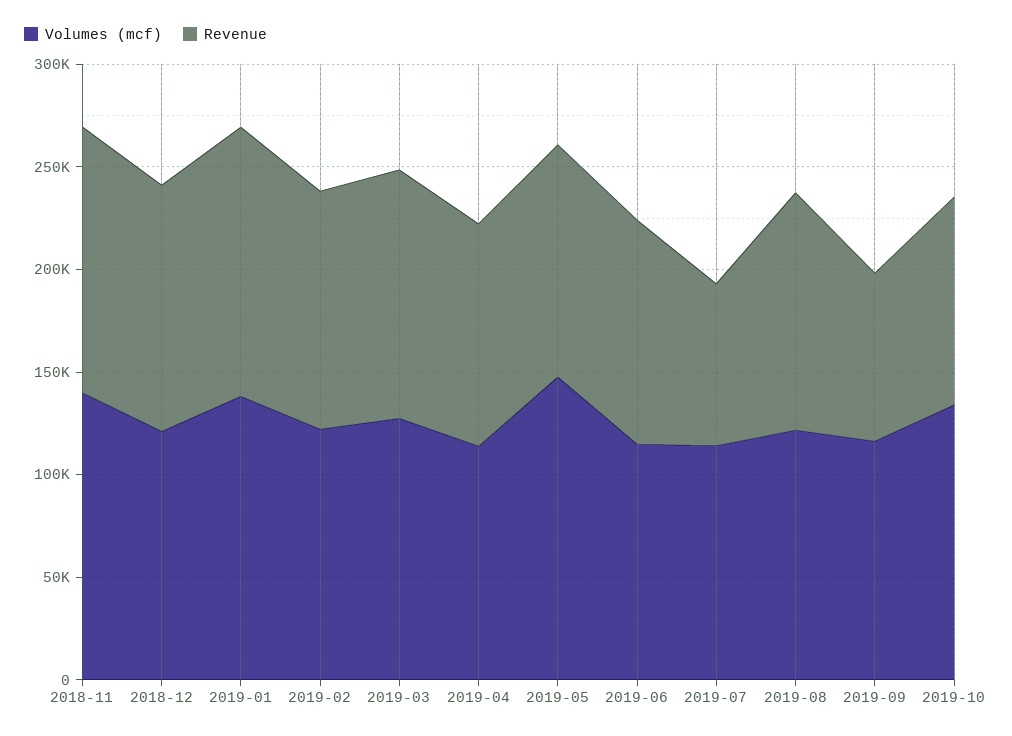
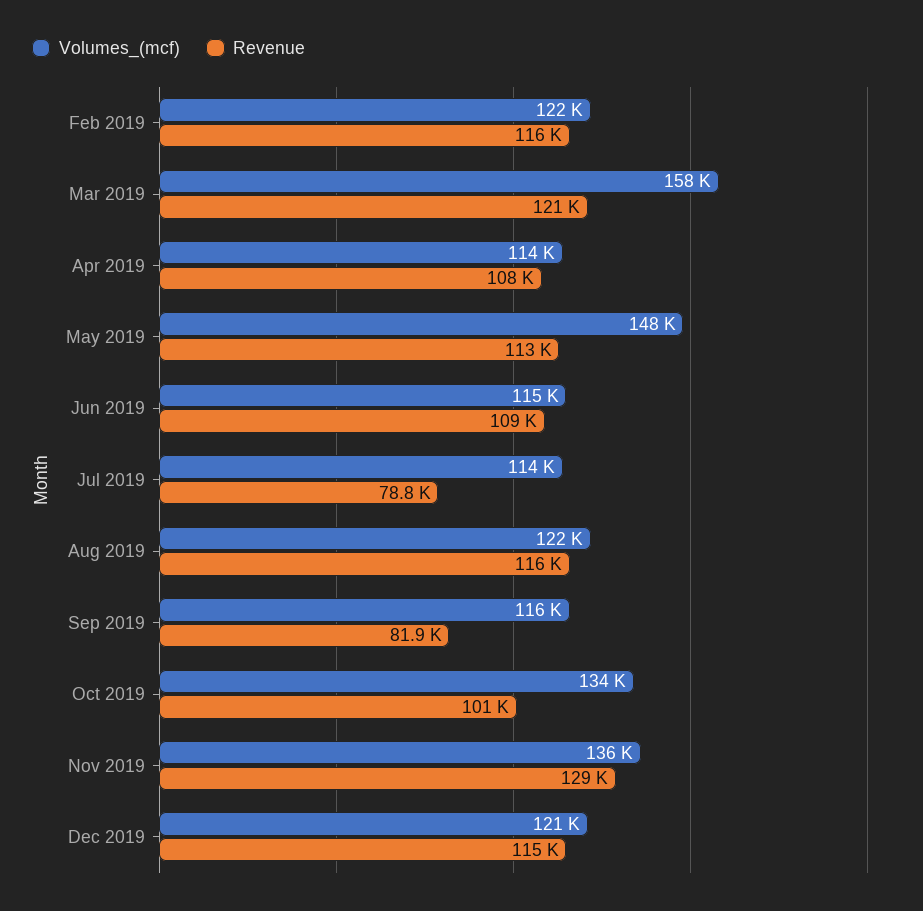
Volumes (mcf), 2018-11: 140000 -> none
Revenue, 2018-11: 130000 -> none
Volumes (mcf), 2018-12: 120000 -> none
Revenue, 2018-12: 120000 -> none
Volumes (mcf), 2019-01: 140000 -> none
Revenue, 2019-01: 130000 -> none
Volumes (mcf), 2019-03: 130000 -> 158000
Volumes (mcf), Nov 2019: none -> 136000
Revenue, Nov 2019: none -> 129000
Volumes (mcf), Dec 2019: none -> 121000
Revenue, Dec 2019: none -> 115000

